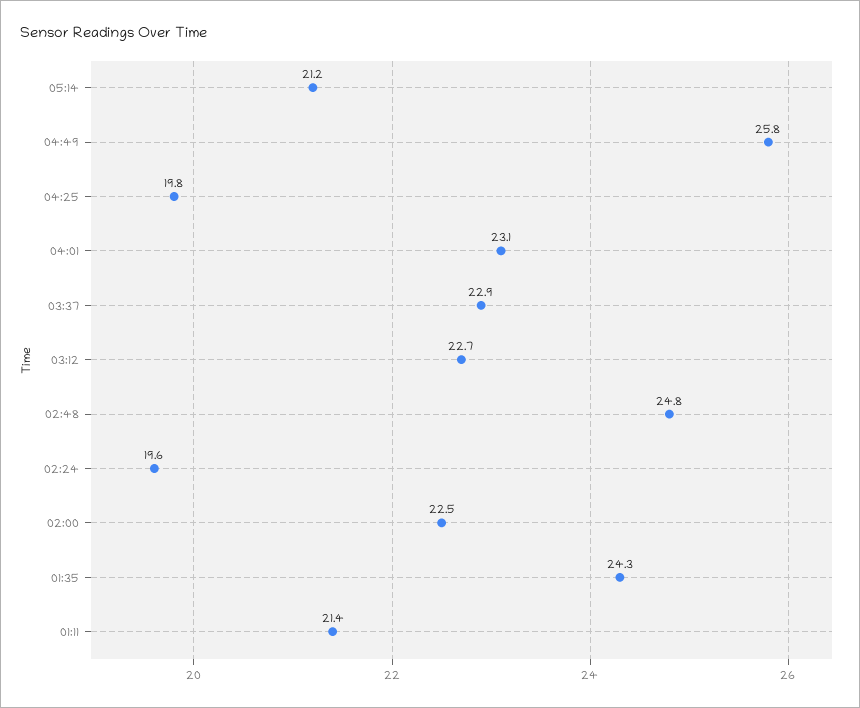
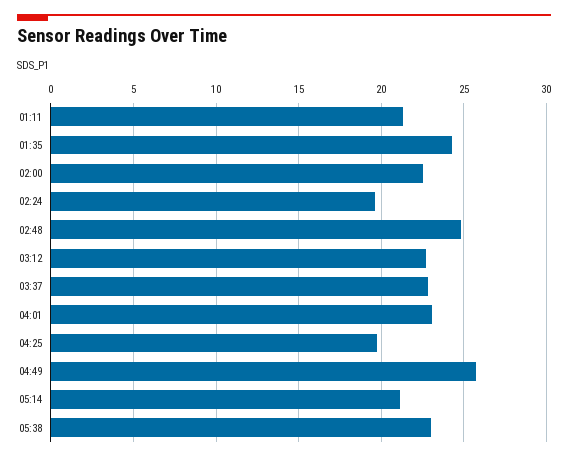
05:38: none -> 23

